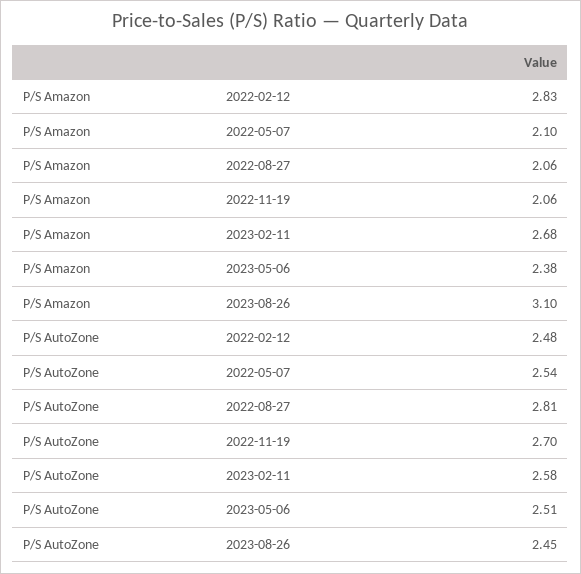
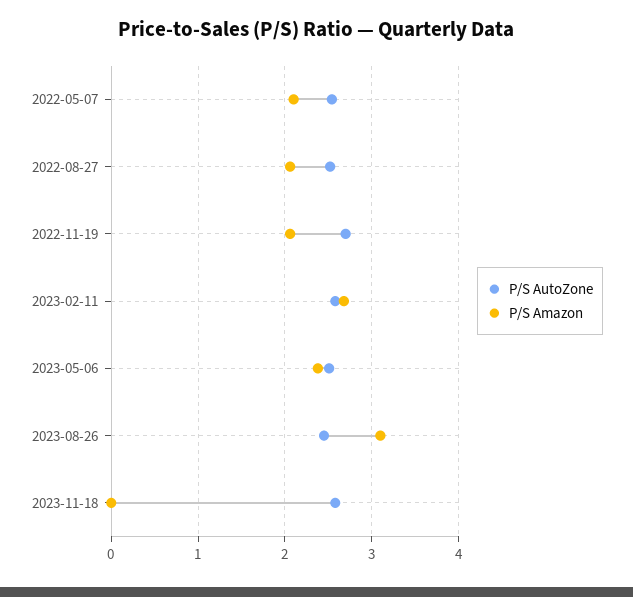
P/S Amazon, 2022-02-12: 2.83 -> none
P/S AutoZone, 2022-02-12: 2.48 -> none
P/S AutoZone, 2022-08-27: 2.81 -> 2.5
P/S AutoZone, 2023-11-18: none -> 2.6
P/S Amazon, 2023-11-18: none -> 0

